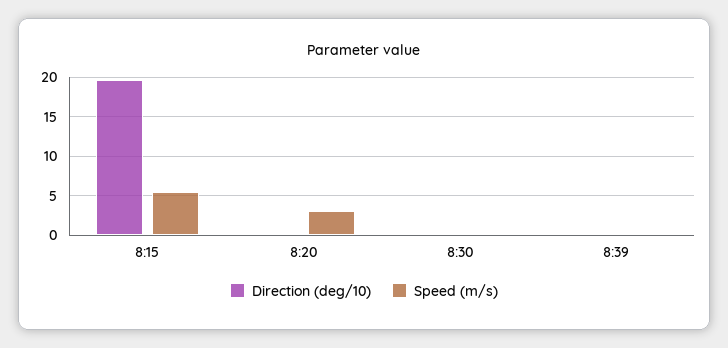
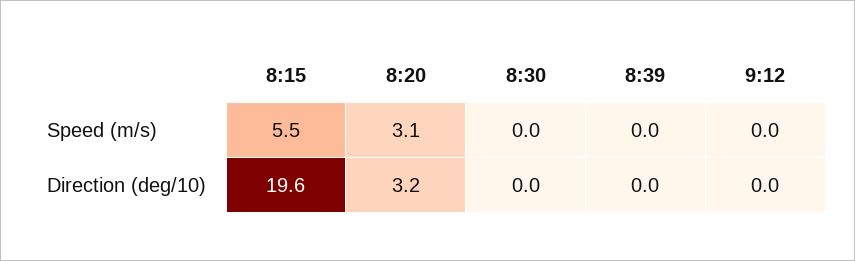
Direction (deg/10), 8:20: 0 -> 3.2
Speed (m/s), 9:12: none -> 0
Direction (deg/10), 9:12: none -> 0

